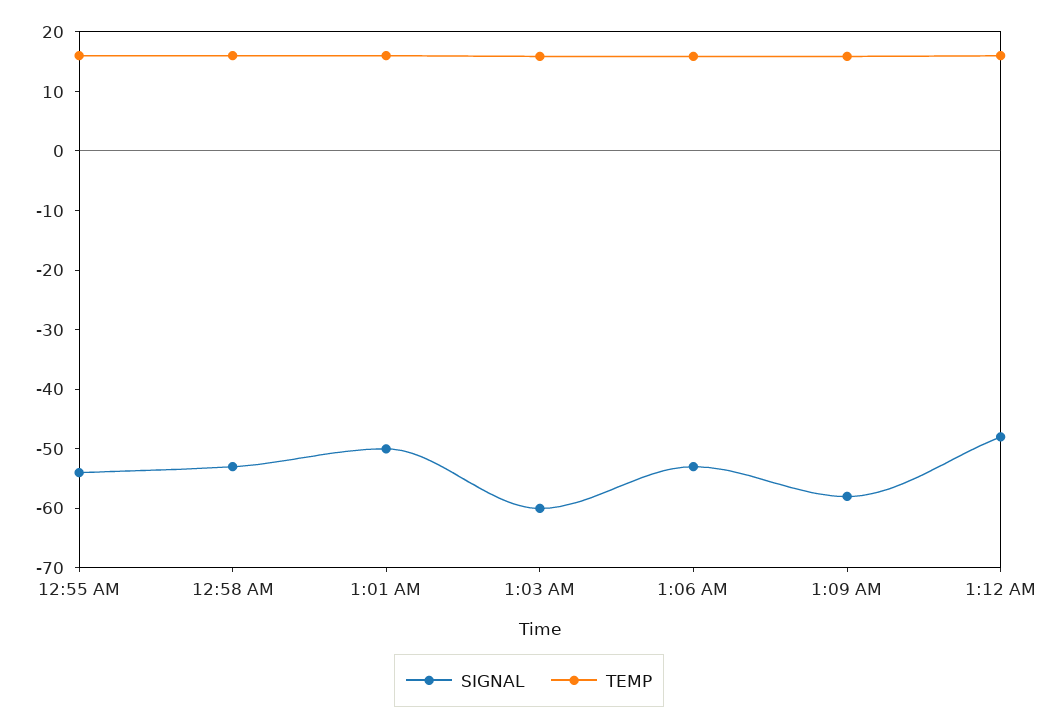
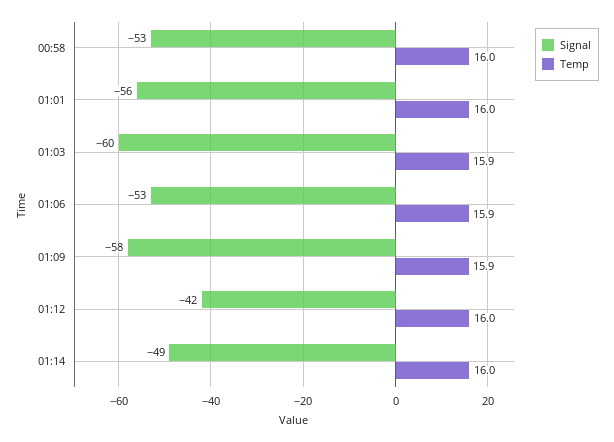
SIGNAL, 12:55 AM: -54 -> none
TEMP, 12:55 AM: 16 -> none
SIGNAL, 1:01 AM: -50 -> -56
SIGNAL, 1:12 AM: -48 -> -42
SIGNAL, 01:14: none -> -49
TEMP, 01:14: none -> 16

